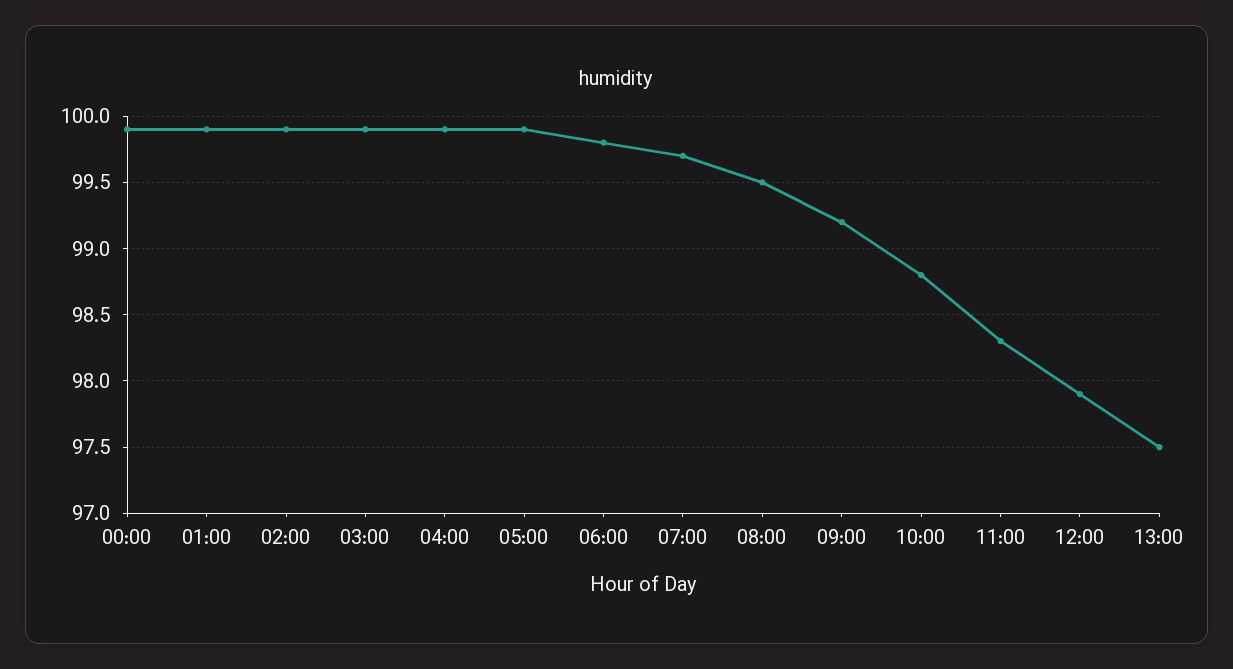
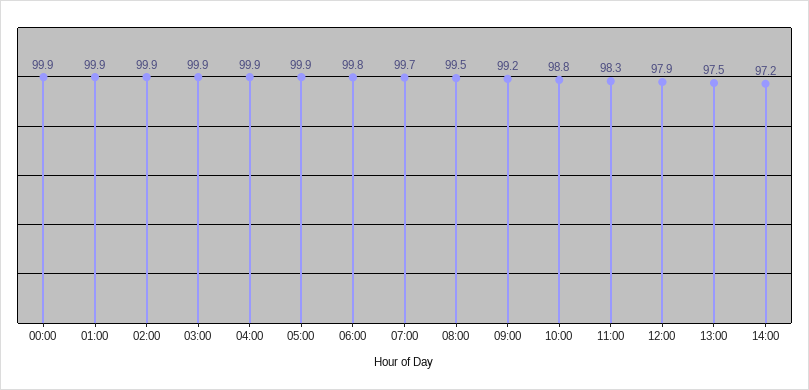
14:00: none -> 97.2

